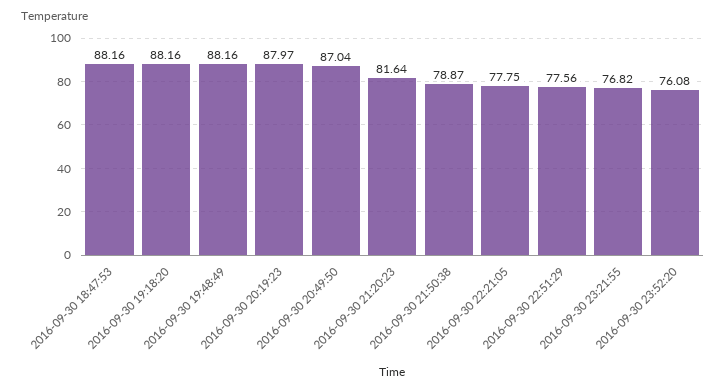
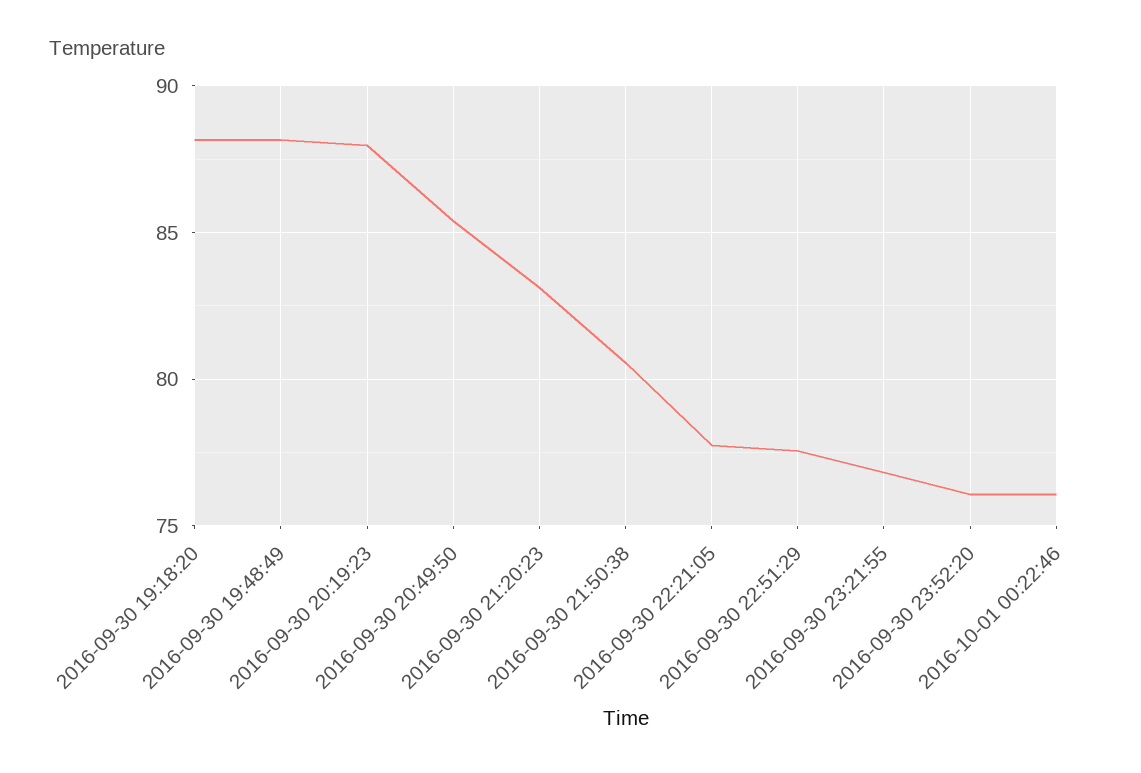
2016-09-30 18:47:53: 88.16 -> none
2016-09-30 20:49:50: 87.04 -> 85.5
2016-09-30 21:20:23: 81.64 -> 83
2016-09-30 21:50:38: 78.87 -> 80.5
2016-10-01 00:22:46: none -> 76

